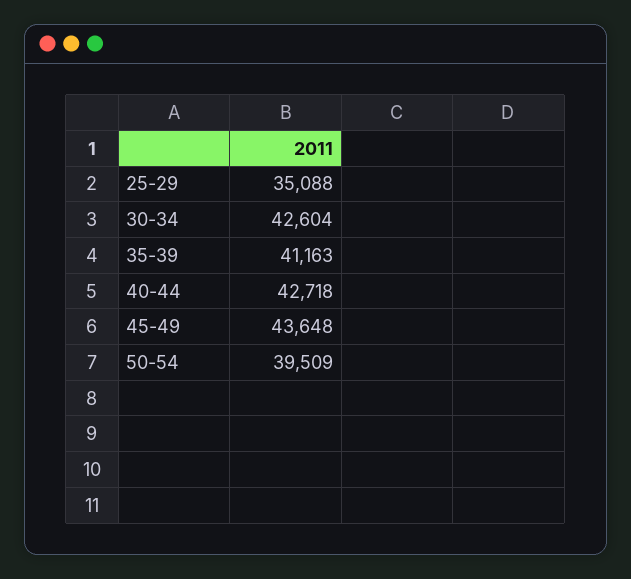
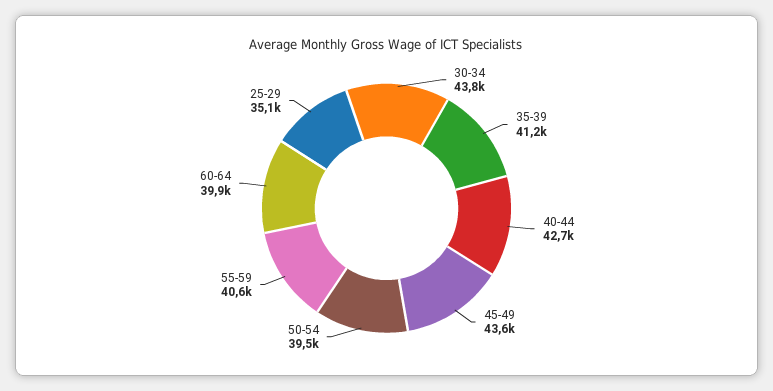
30-34: 42604 -> 43800
55-59: none -> 40600
60-64: none -> 39900

